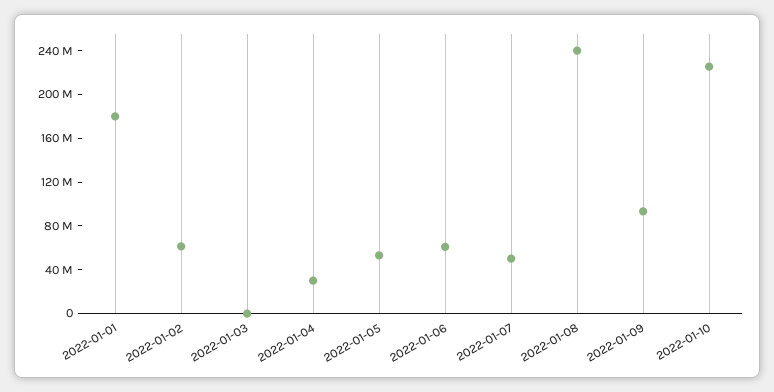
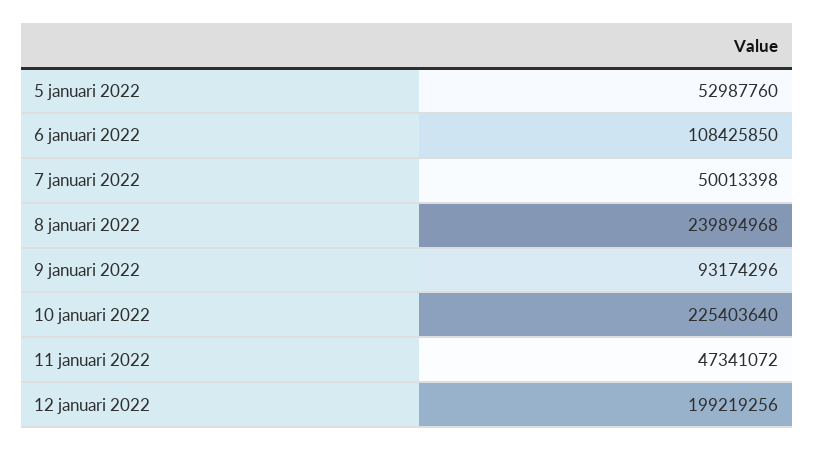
2022-01-01: 180000000 -> none
2022-01-02: 60000000 -> none
2022-01-03: 0 -> none
2022-01-04: 30000000 -> none
2022-01-06: 60000000 -> 108425850
11 januari 2022: none -> 47341072
12 januari 2022: none -> 199219256

